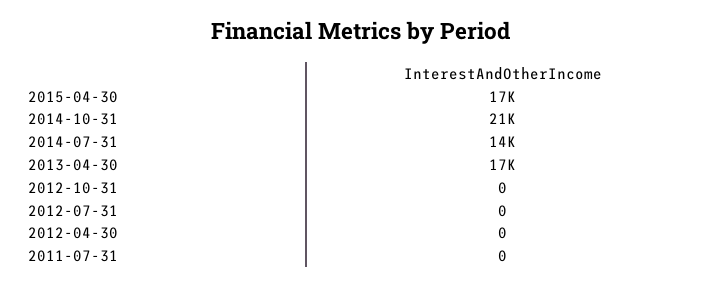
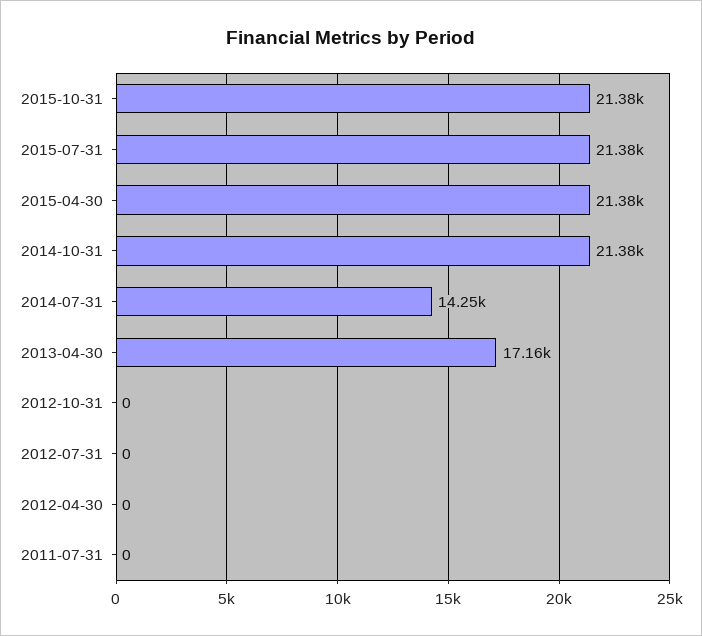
2015-04-30: 17000 -> 21380
2015-10-31: none -> 21380
2015-07-31: none -> 21380

